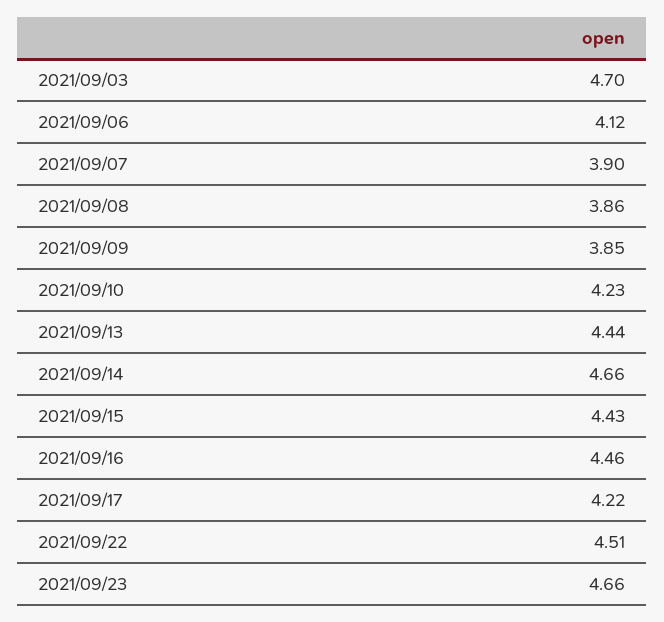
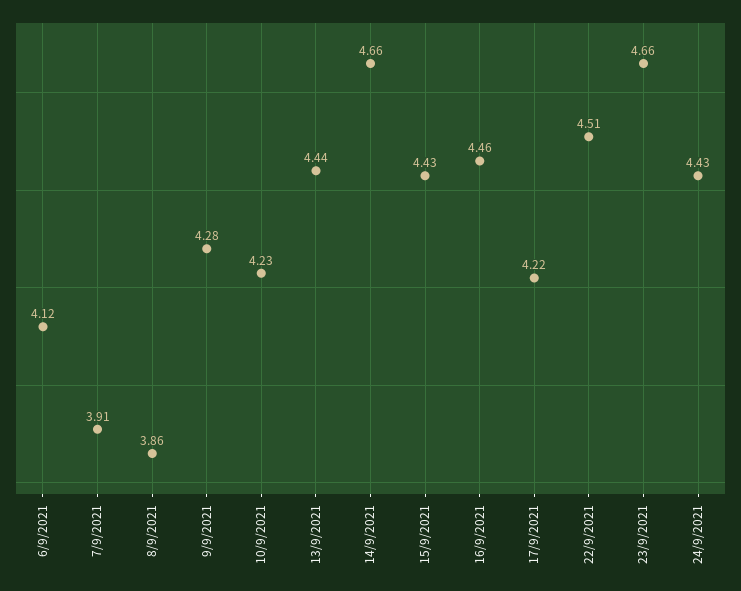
2021/09/03: 4.7 -> none
2021/09/07: 3.9 -> 3.91
2021/09/09: 3.85 -> 4.28
24/9/2021: none -> 4.43

